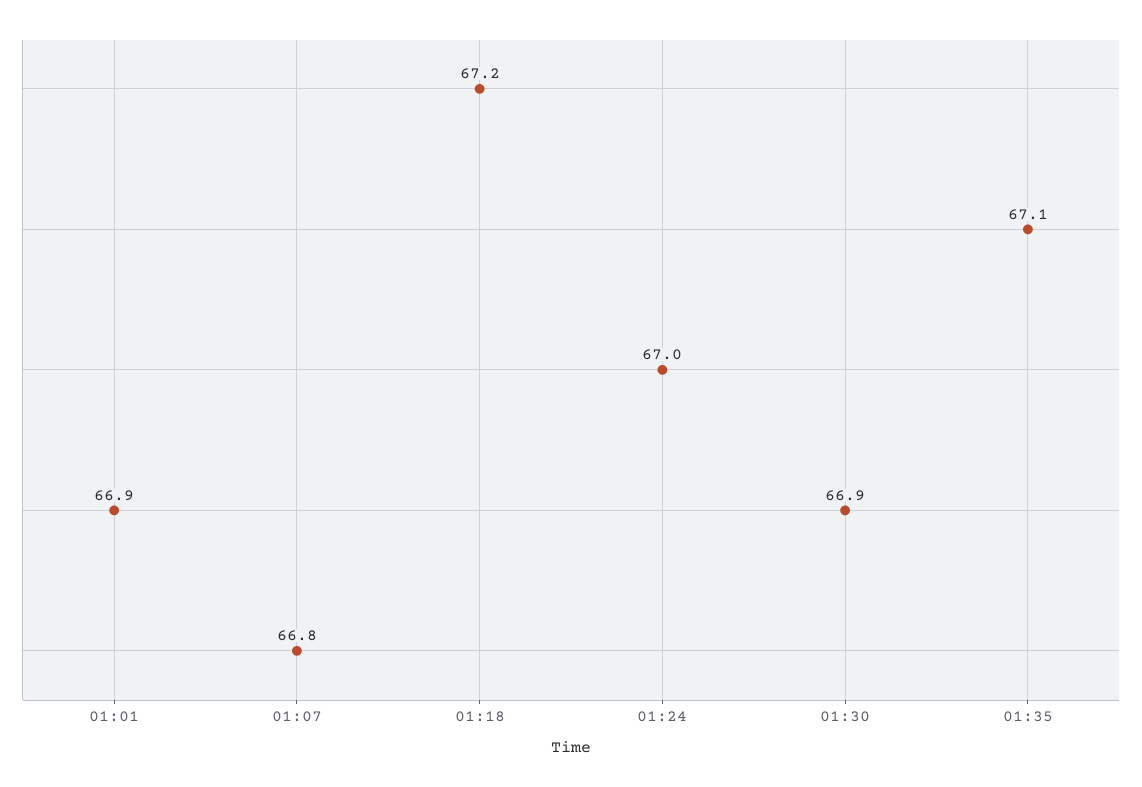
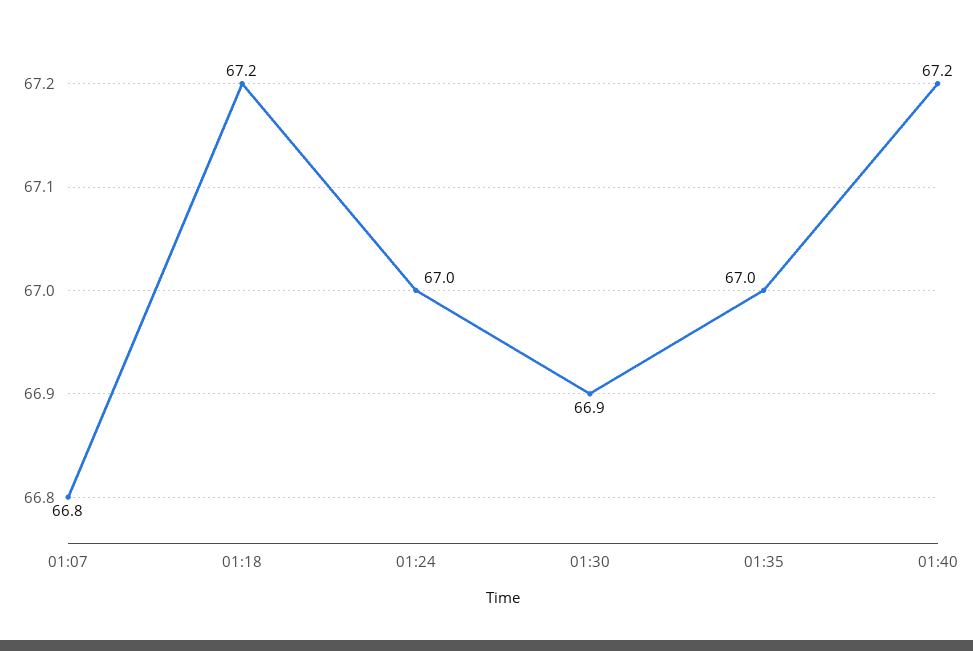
01:01: 66.9 -> none
01:35: 67.1 -> 67
01:40: none -> 67.2

